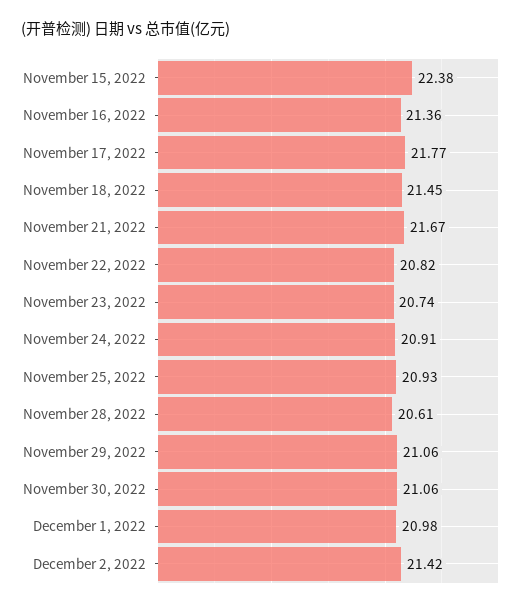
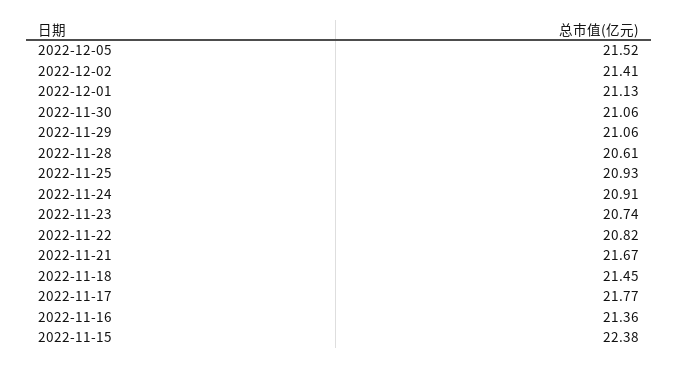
December 1, 2022: 20.98 -> 21.13
December 2, 2022: 21.42 -> 21.41
2022-12-05: none -> 21.52

